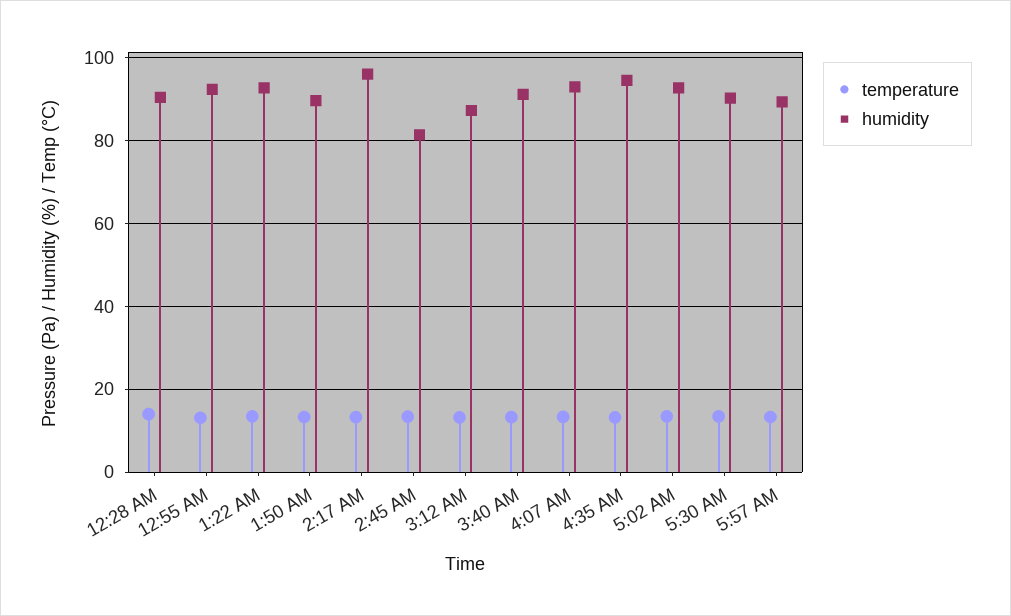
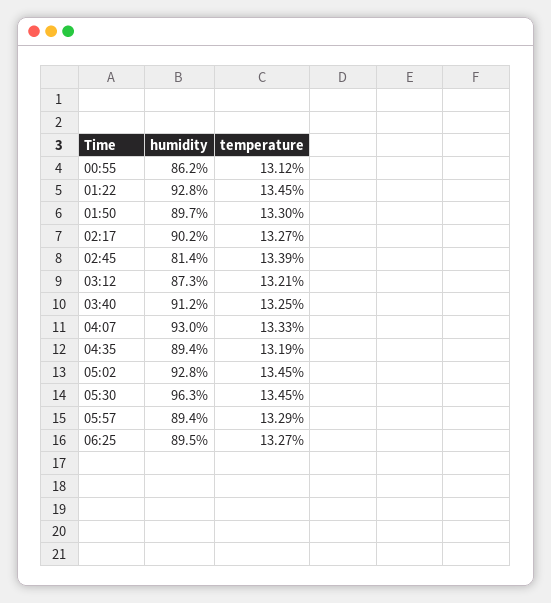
temperature, 12:28 AM: 14 -> none
humidity, 12:28 AM: 90 -> none
humidity, 12:55 AM: 92 -> 86.2
humidity, 2:17 AM: 96 -> 90.2
humidity, 4:35 AM: 94 -> 89.4
humidity, 5:30 AM: 90 -> 96.3
humidity, 06:25: none -> 89.5
temperature, 06:25: none -> 13.27

